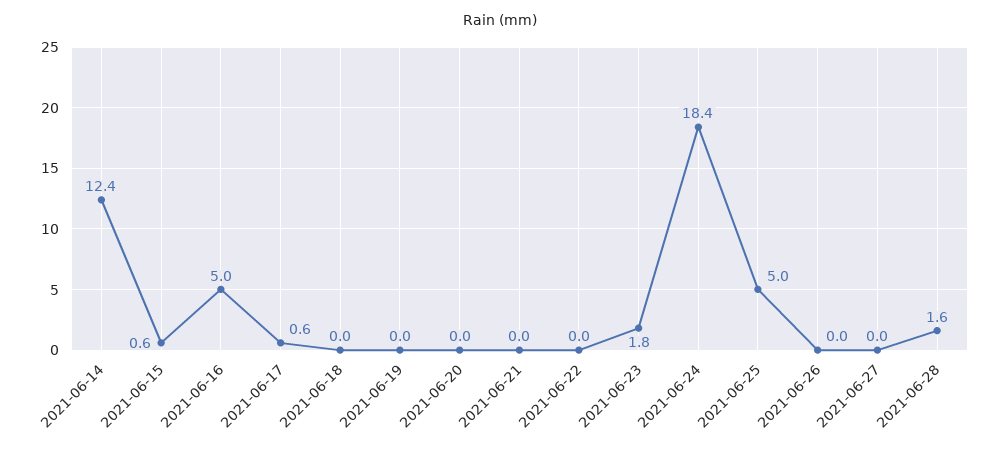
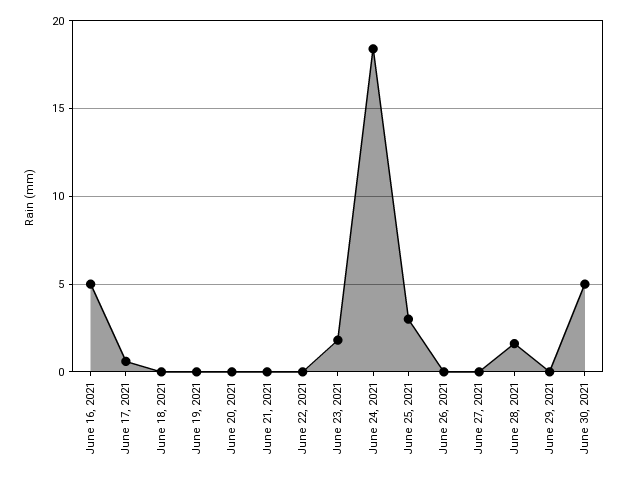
2021-06-14: 12.4 -> none
2021-06-15: 0.6 -> none
2021-06-25: 5 -> 3
June 29, 2021: none -> 0
June 30, 2021: none -> 5

